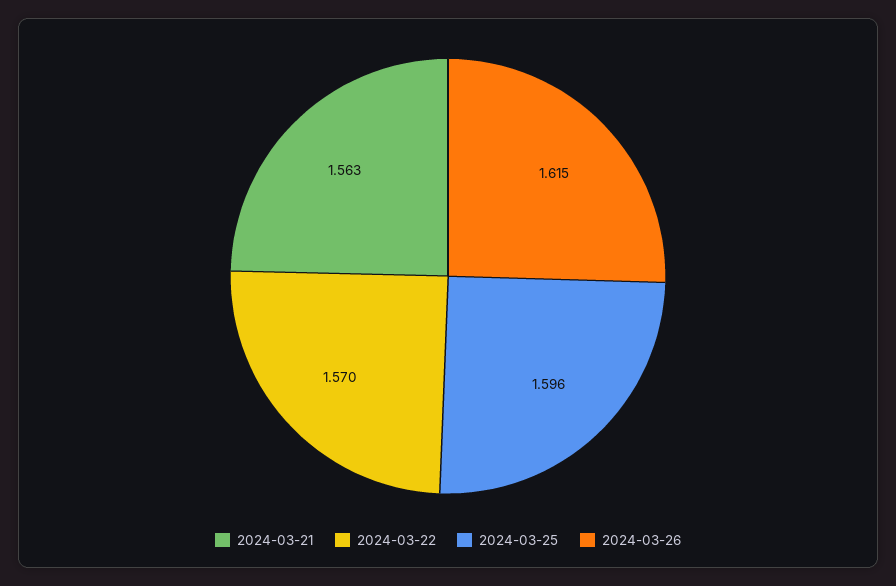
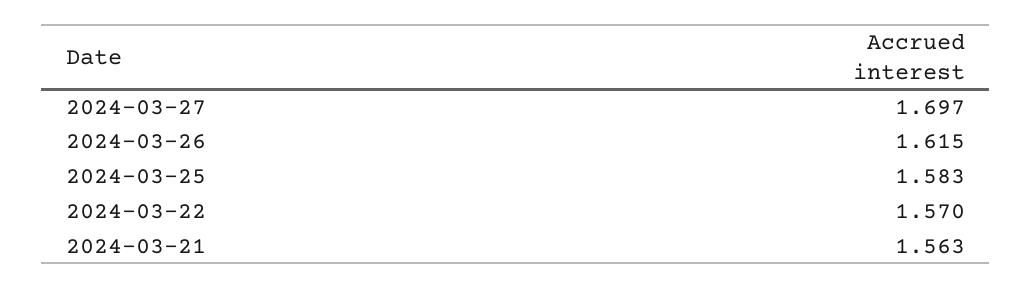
2024-03-25: 1.596 -> 1.583
2024-03-27: none -> 1.697

